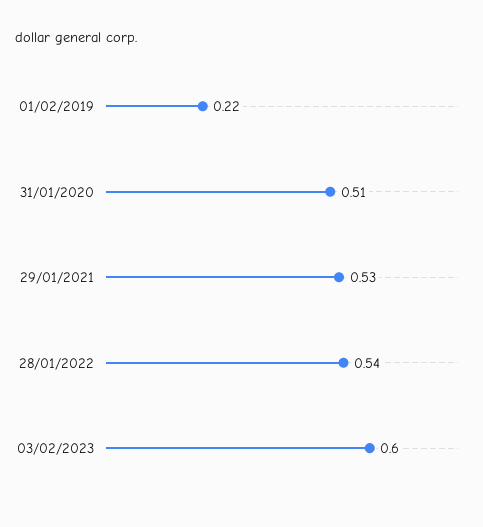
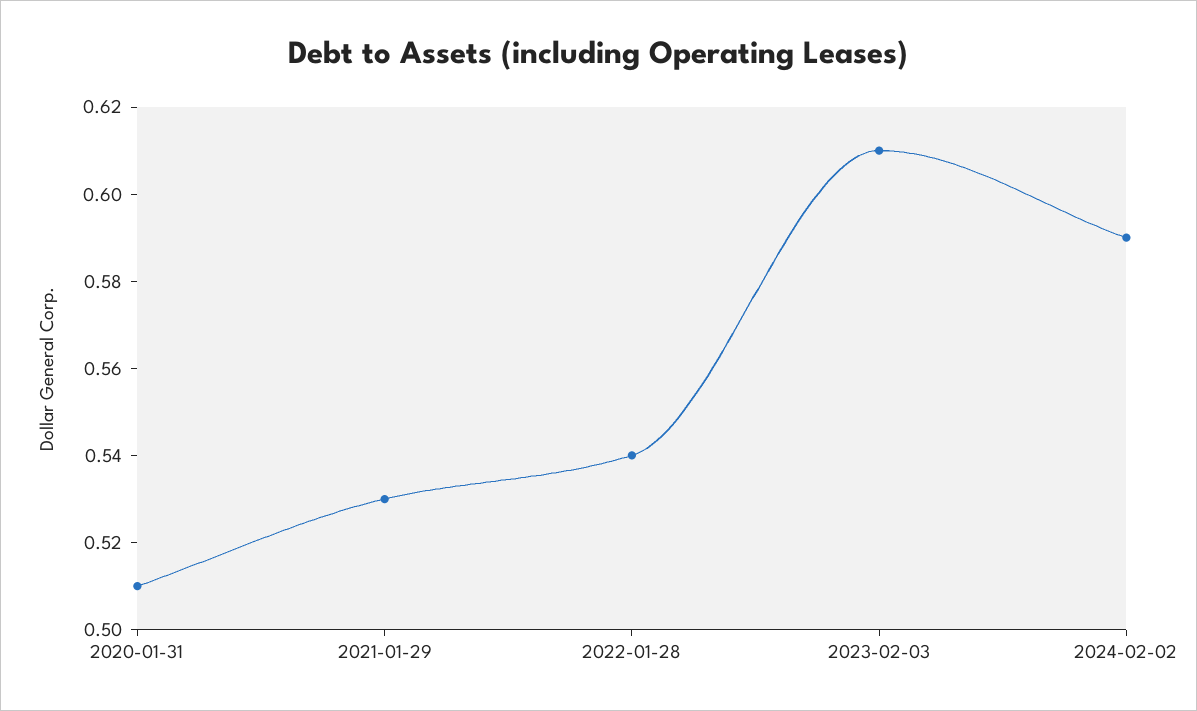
01/02/2019: 0.22 -> none
03/02/2023: 0.6 -> 0.61
2024-02-02: none -> 0.59

